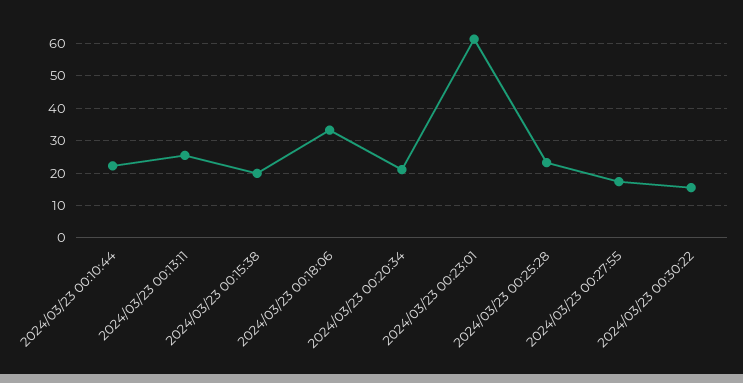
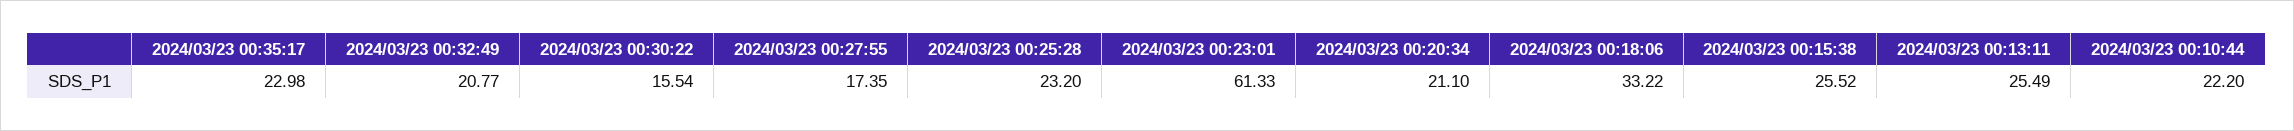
2024/03/23 00:15:38: 20 -> 25.52
2024/03/23 00:35:17: none -> 22.98
2024/03/23 00:32:49: none -> 20.77

